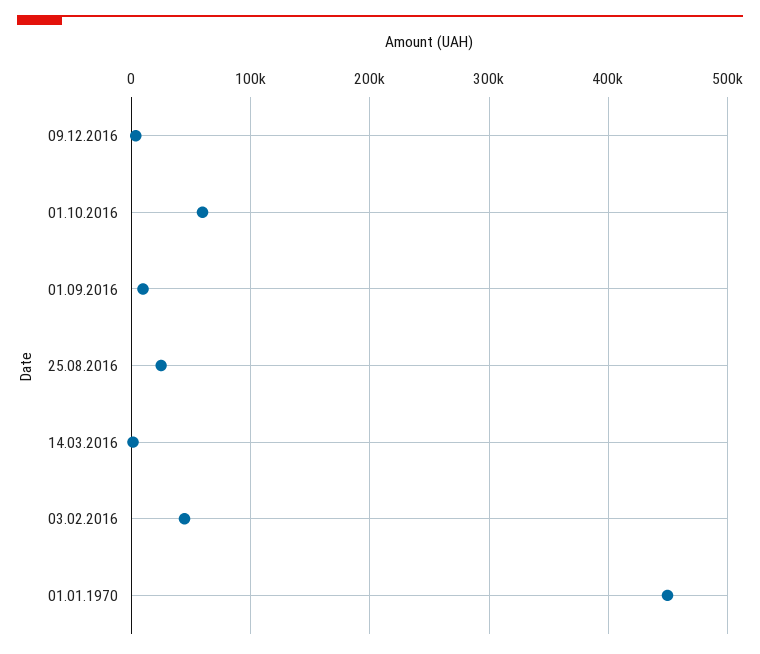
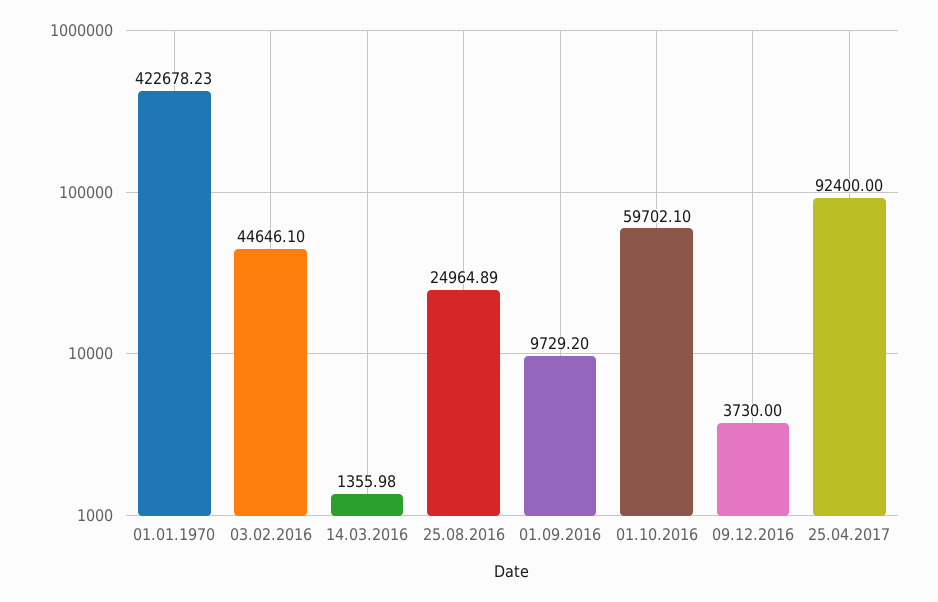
01.01.1970: 450000 -> 422678.23
25.04.2017: none -> 92400

